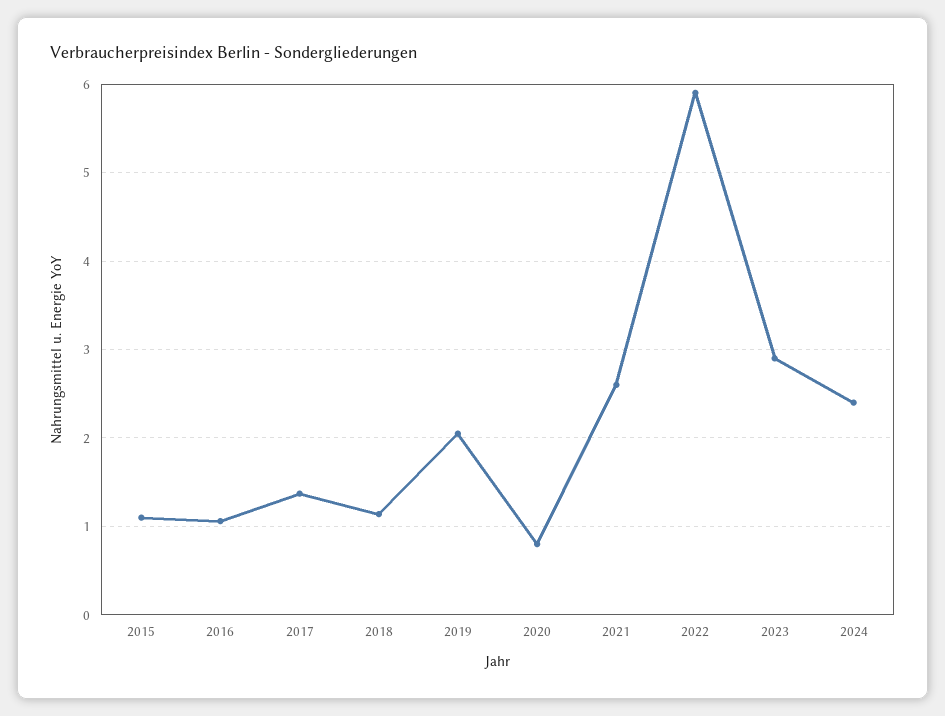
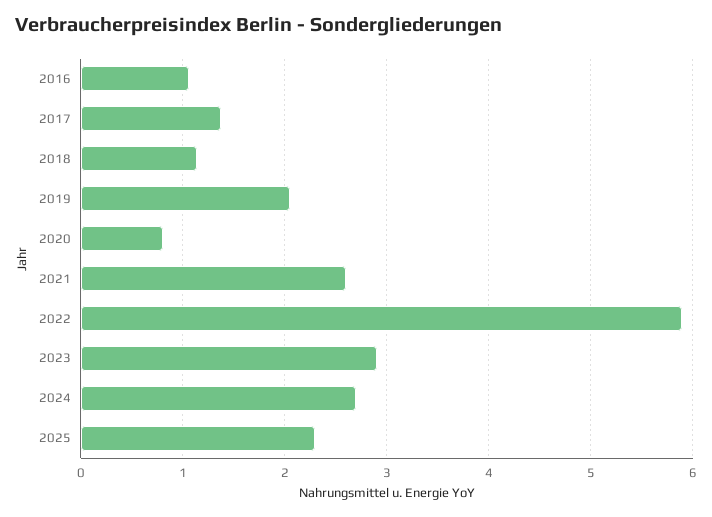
2015: 1.1 -> none
2024: 2.4 -> 2.7
2025: none -> 2.3

